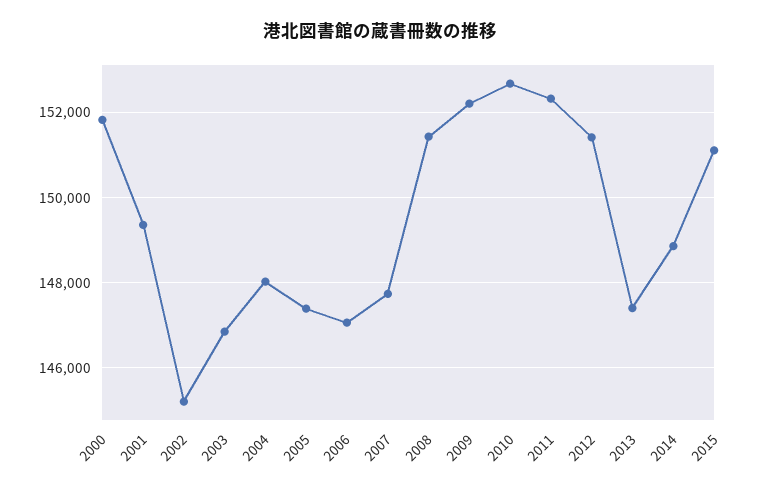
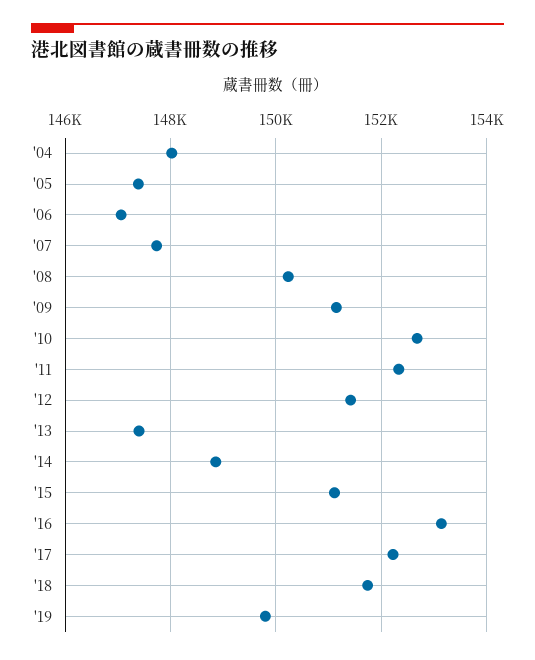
2000: 151800 -> none
2001: 149400 -> none
2002: 145200 -> none
2003: 146800 -> none
2008: 151400 -> 150200
2009: 152200 -> 151200
'16: none -> 153200
'17: none -> 152200
'18: none -> 151800
'19: none -> 149800

